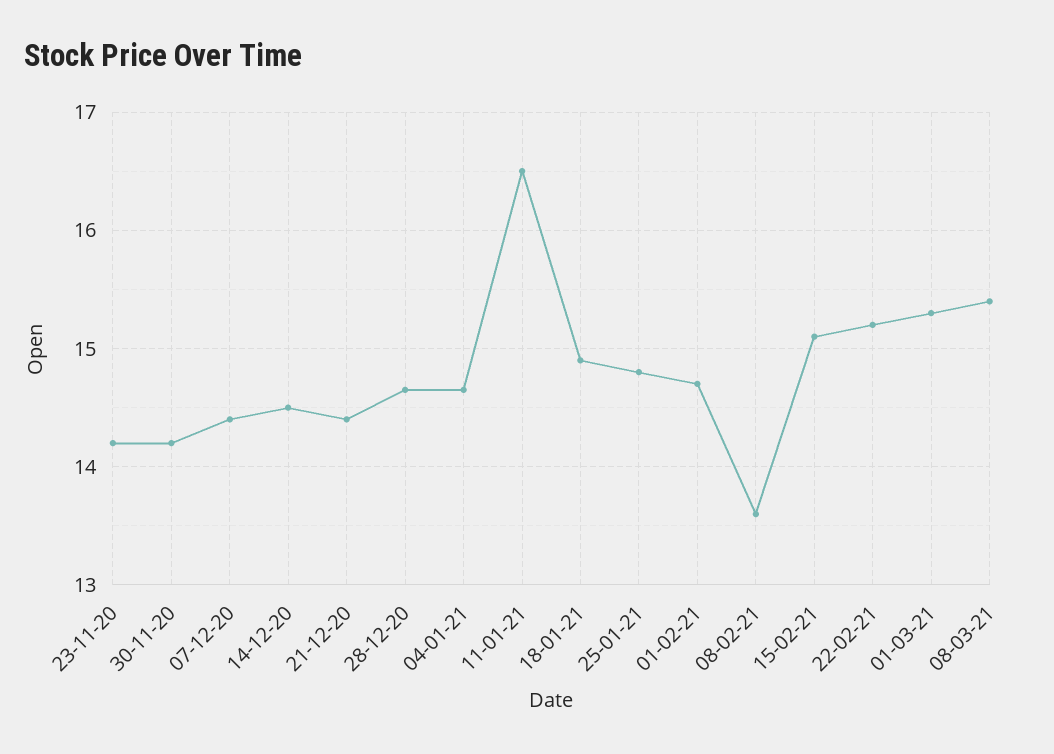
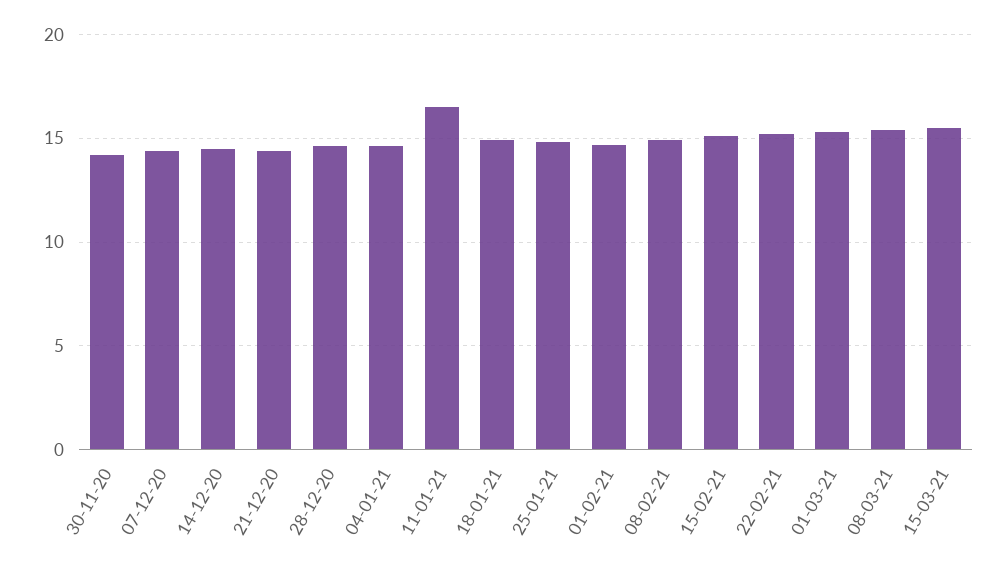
23-11-20: 14.2 -> none
08-02-21: 13.6 -> 15
15-03-21: none -> 15.5

